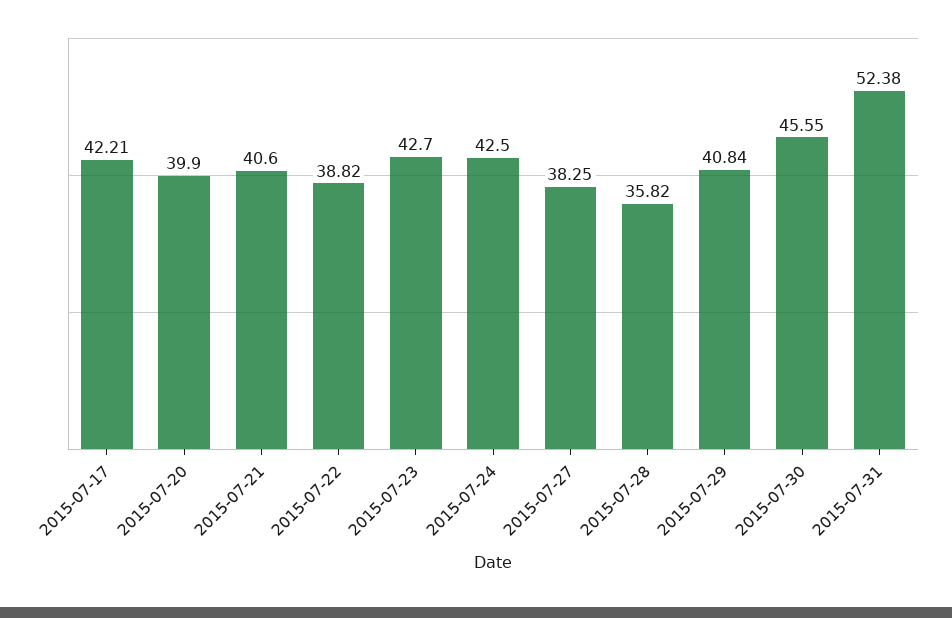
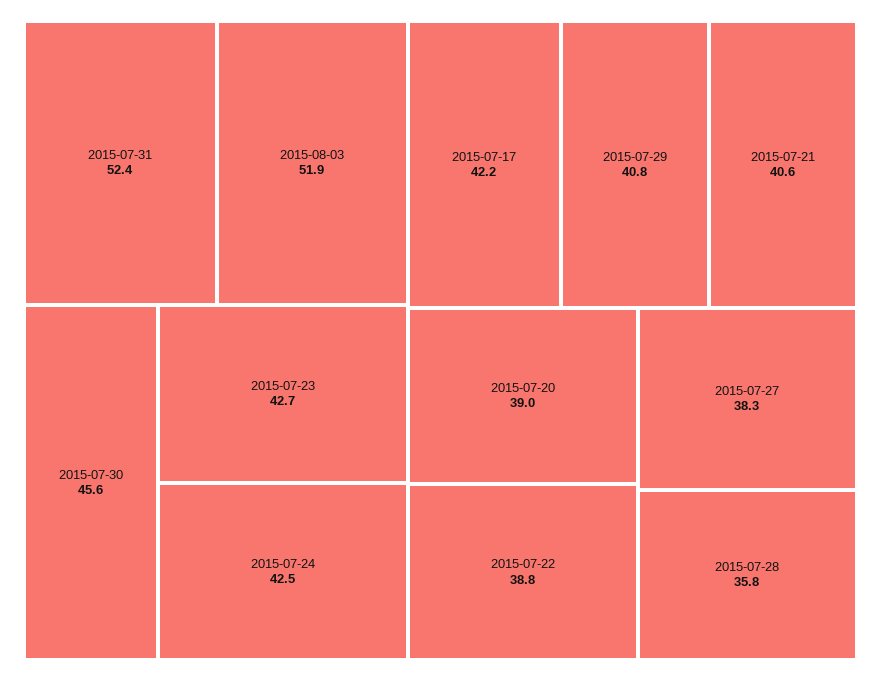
2015-07-20: 39.9 -> 39
2015-08-03: none -> 51.9

